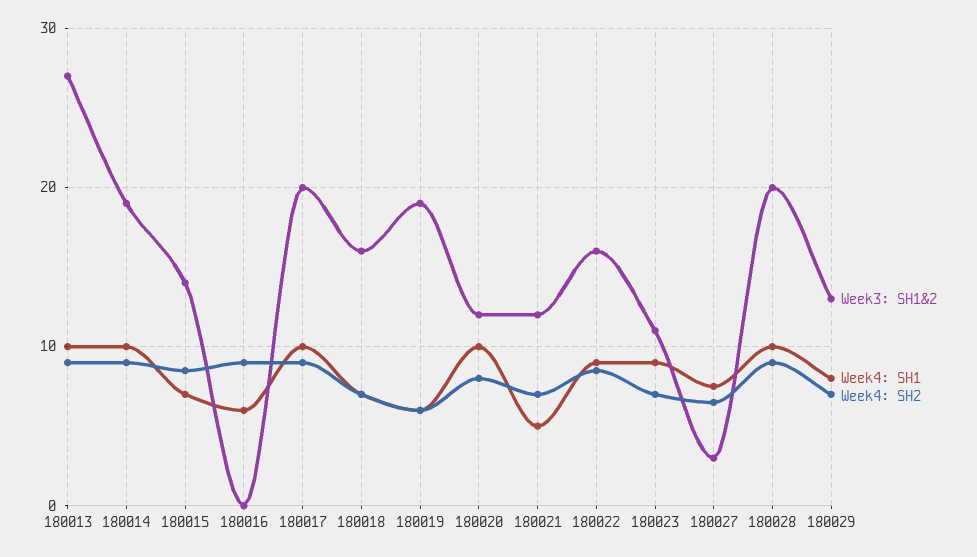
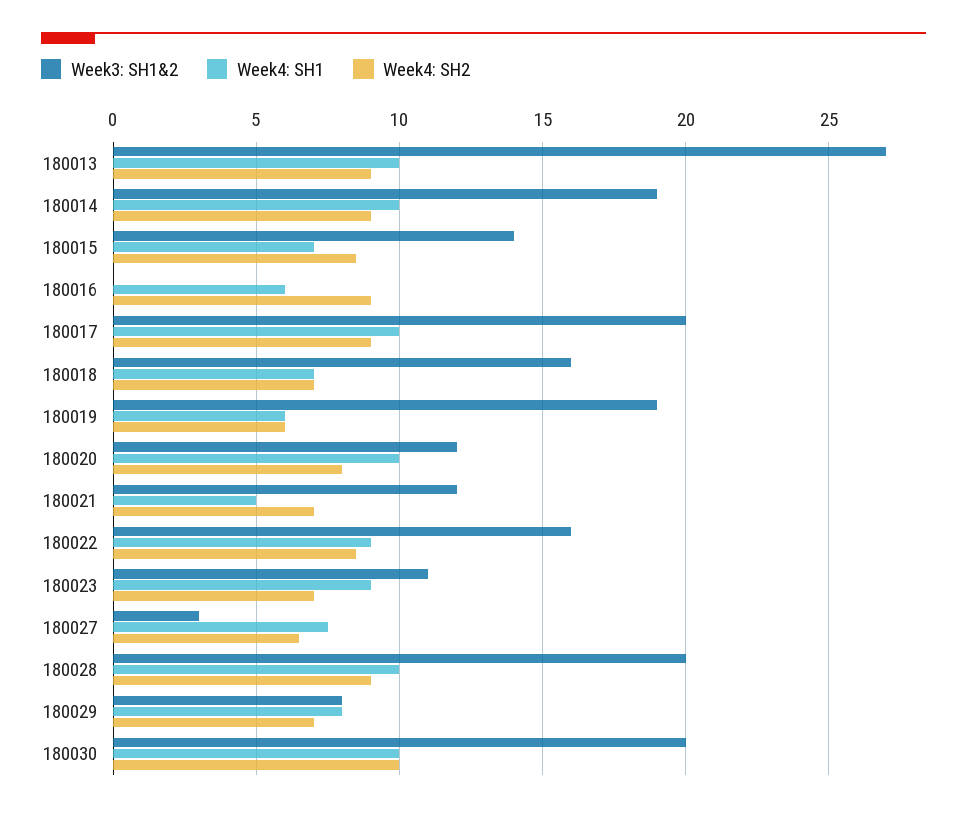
Week3: SH1&2, 180029: 13 -> 8
Week3: SH1&2, 180030: none -> 20
Week4: SH1, 180030: none -> 10
Week4: SH2, 180030: none -> 10

